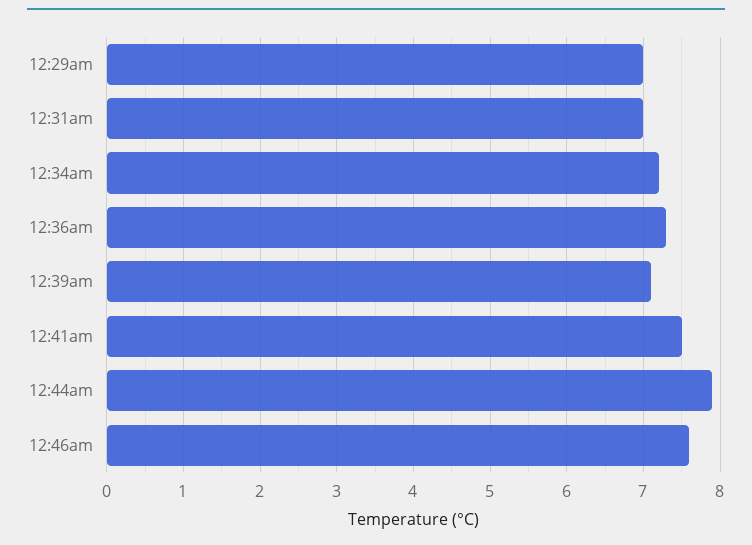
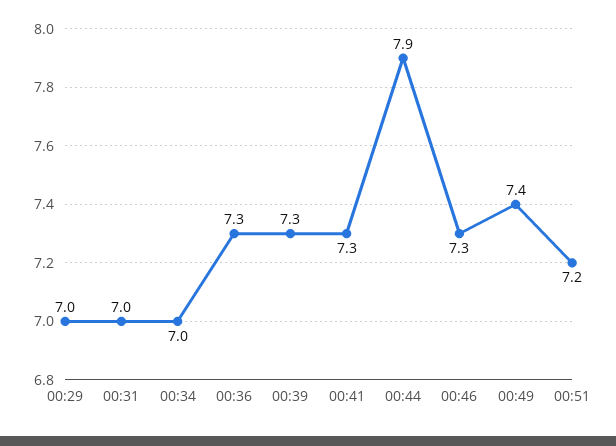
12:34am: 7.2 -> 7
12:39am: 7.1 -> 7.3
12:41am: 7.5 -> 7.3
12:46am: 7.6 -> 7.3
00:49: none -> 7.4
00:51: none -> 7.2

